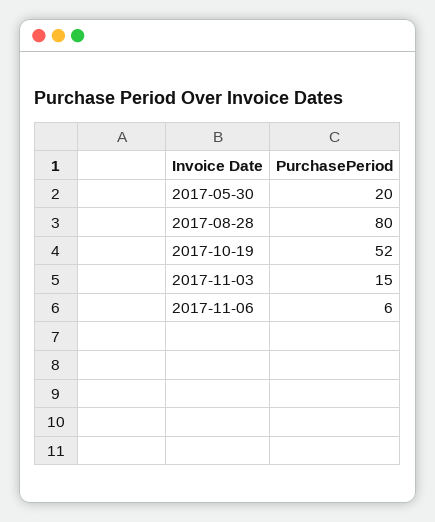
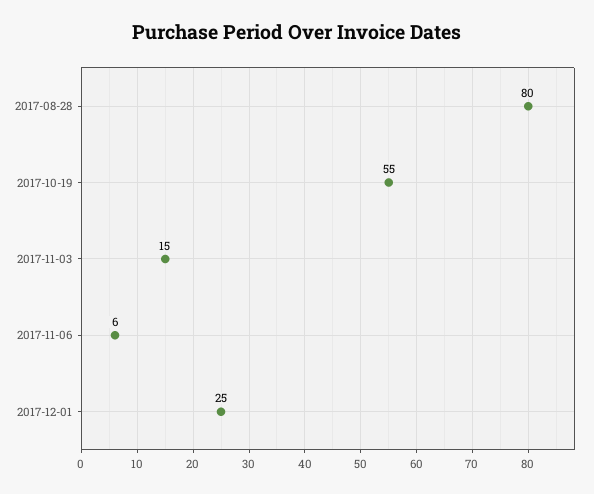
2017-05-30: 20 -> none
2017-10-19: 52 -> 55
2017-12-01: none -> 25

